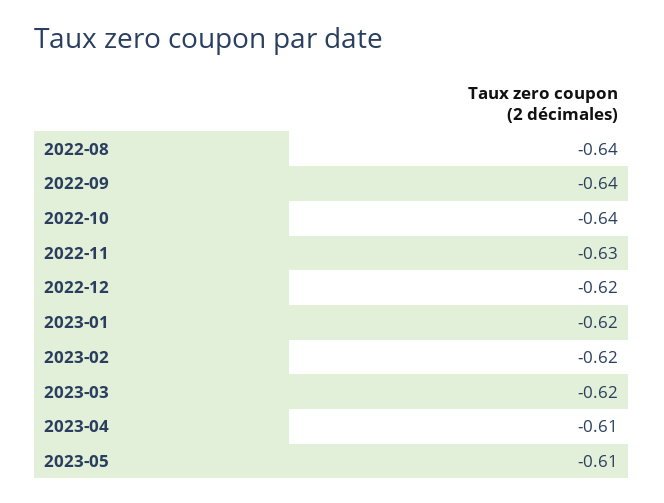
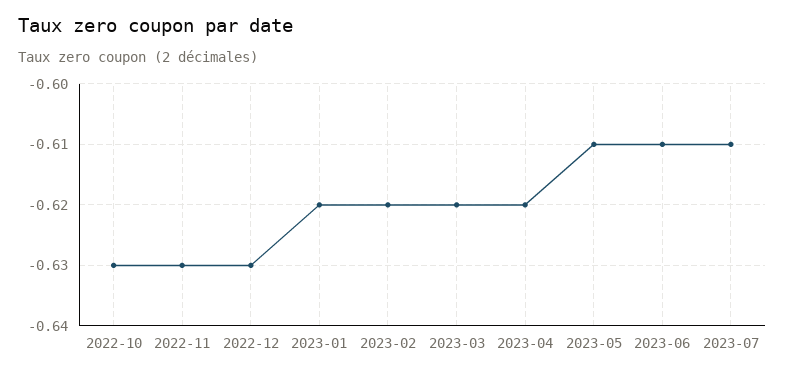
2022-08: -0.64 -> none
2022-09: -0.64 -> none
2022-10: -0.64 -> -0.63
2022-12: -0.62 -> -0.63
2023-04: -0.61 -> -0.62
2023-06: none -> -0.61
2023-07: none -> -0.61

